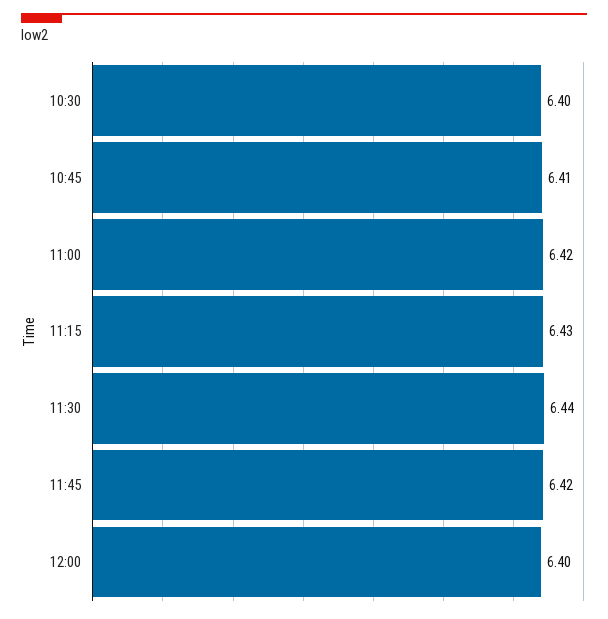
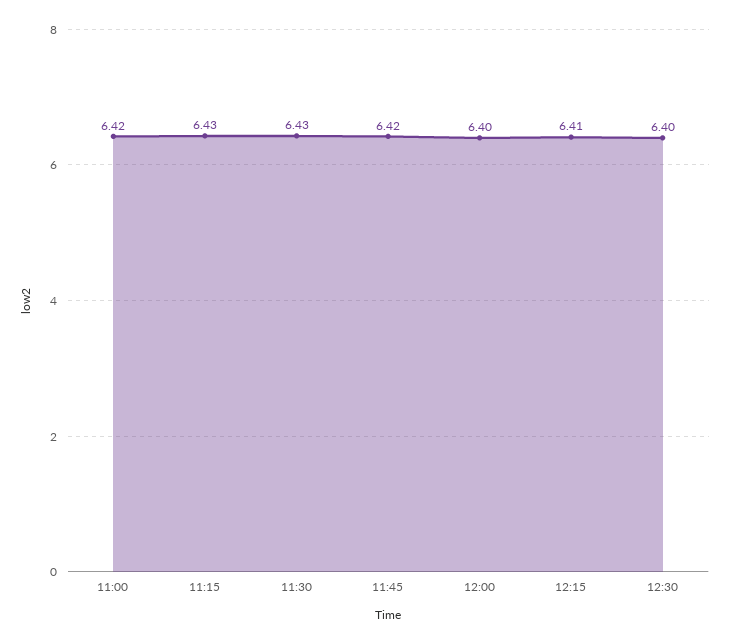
10:30: 6.4 -> none
10:45: 6.41 -> none
11:30: 6.44 -> 6.43
12:15: none -> 6.41
12:30: none -> 6.4

